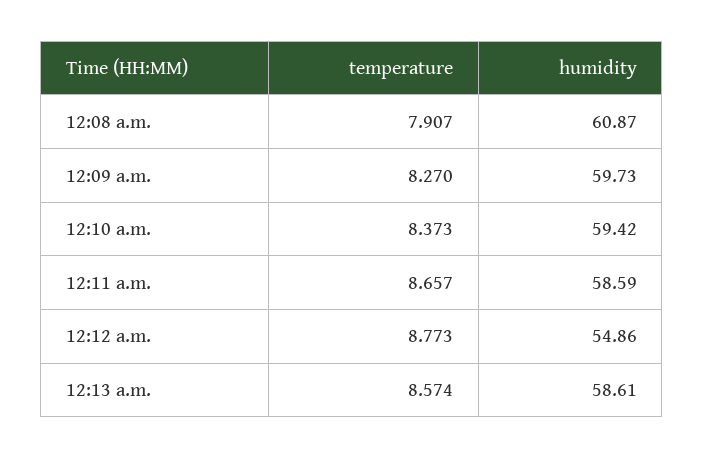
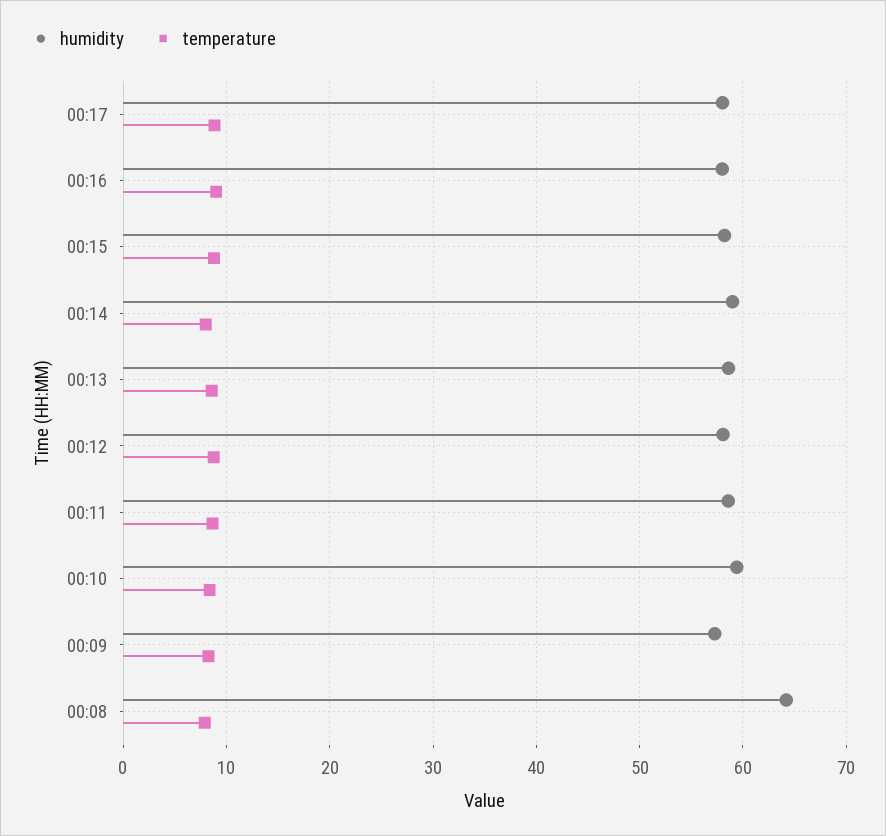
humidity, 12:08 a.m.: 60.87 -> 64
humidity, 12:09 a.m.: 59.73 -> 57
humidity, 12:12 a.m.: 54.86 -> 58
humidity, 00:17: none -> 58
temperature, 00:17: none -> 9
humidity, 00:16: none -> 58
temperature, 00:16: none -> 9
humidity, 00:15: none -> 58
temperature, 00:15: none -> 9
humidity, 00:14: none -> 59
temperature, 00:14: none -> 8

